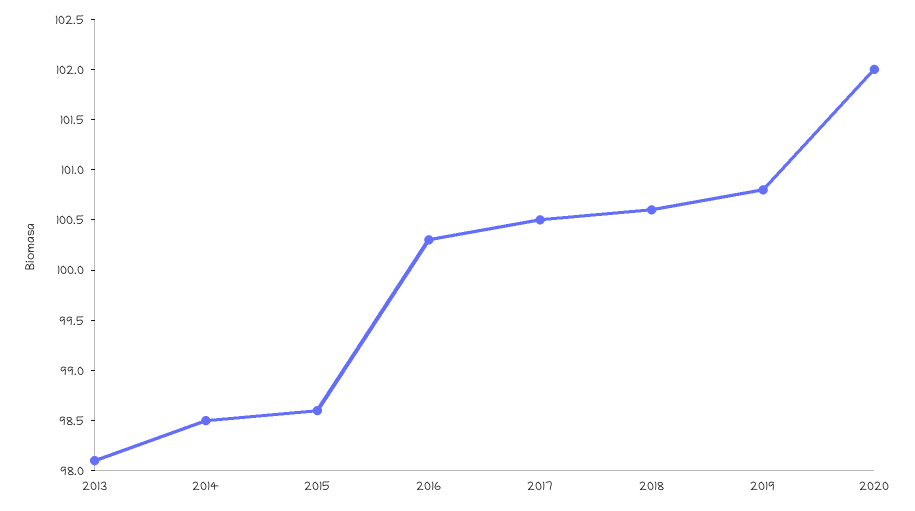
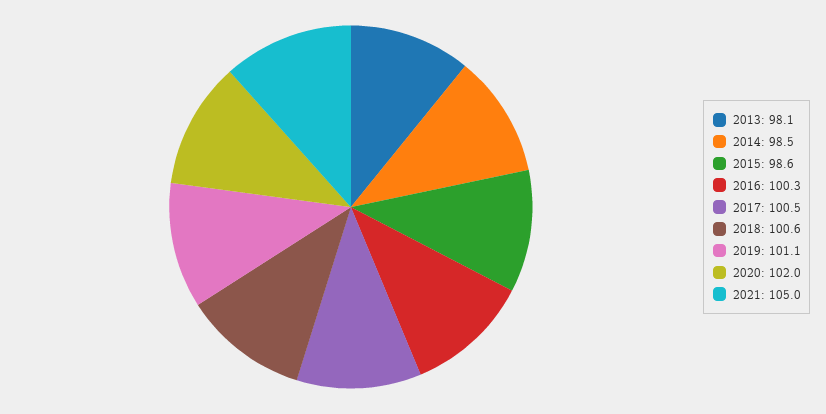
2019: 100.8 -> 101.1
2021: none -> 105

